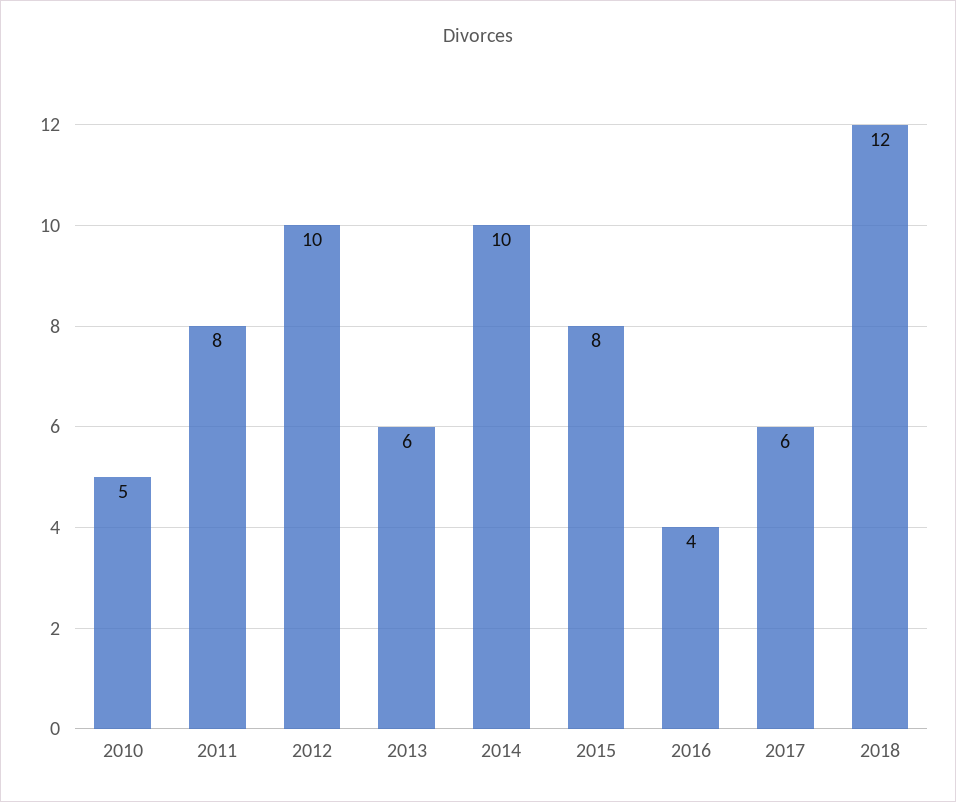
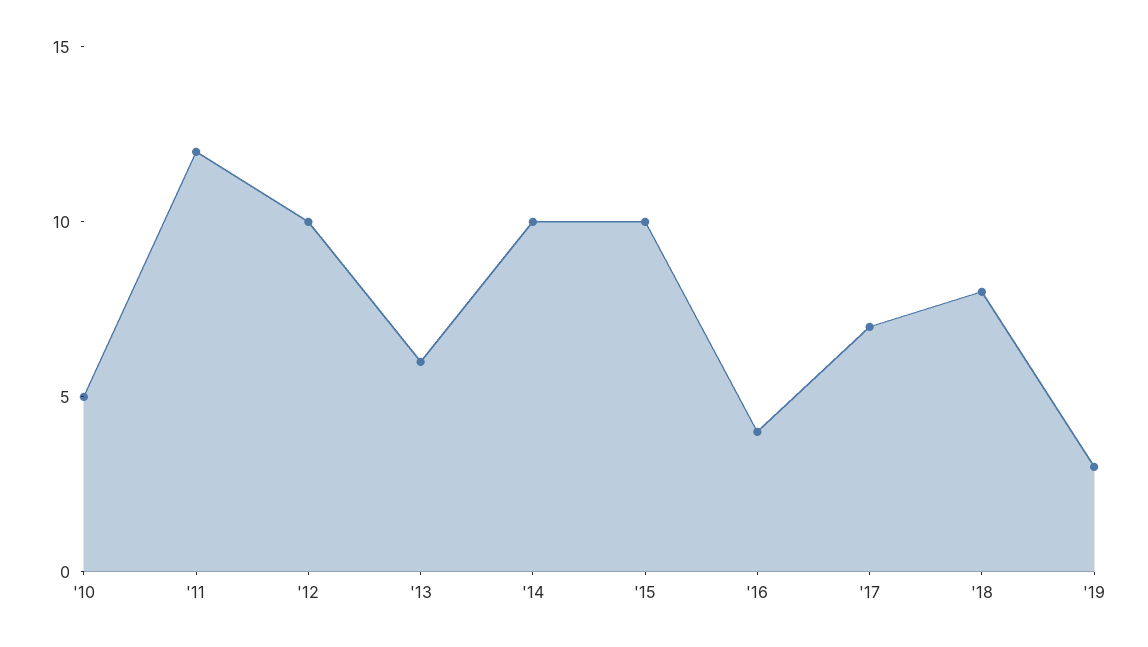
2011: 8 -> 12
2015: 8 -> 10
2017: 6 -> 7
2018: 12 -> 8
'19: none -> 3

